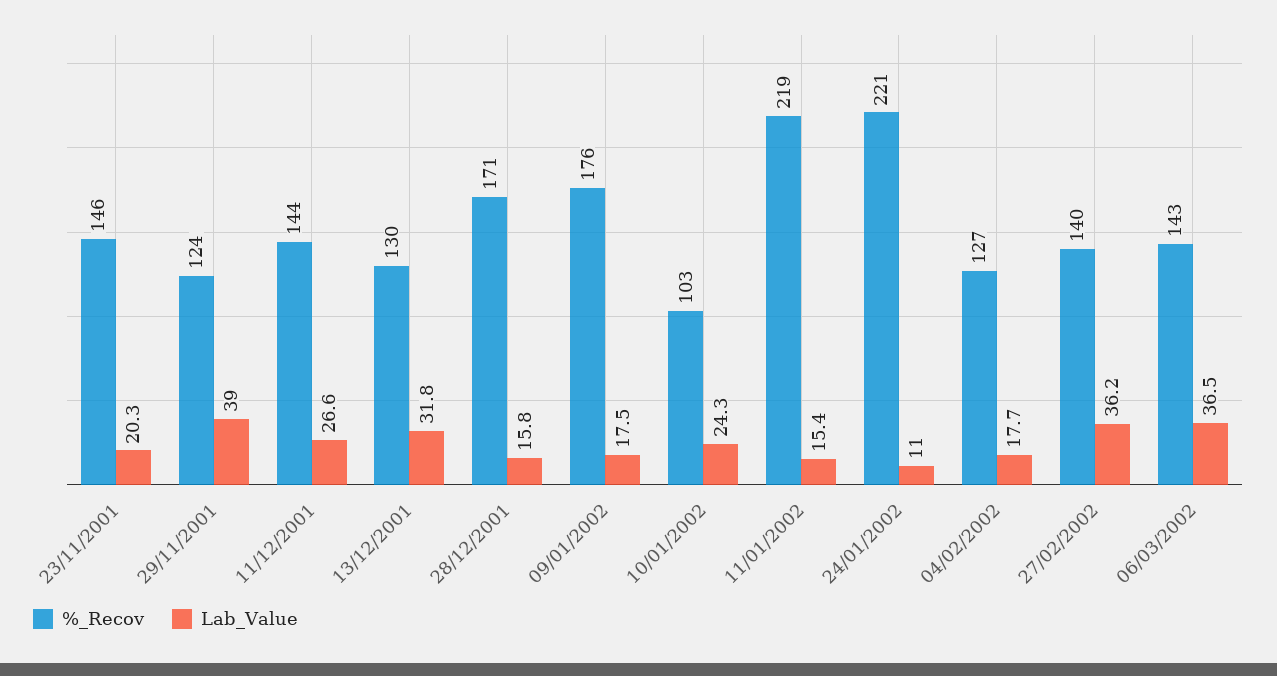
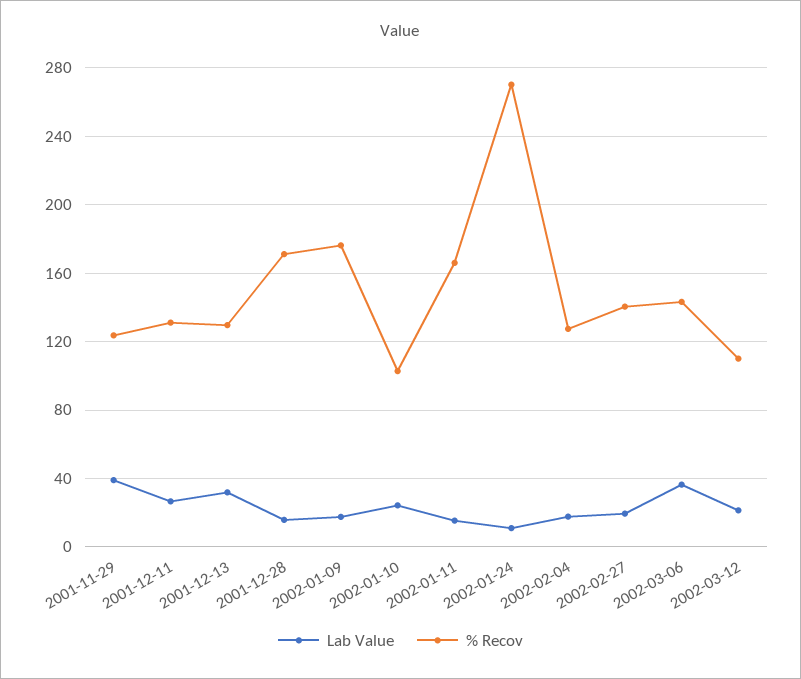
%_Recov, 23/11/2001: 146 -> none
Lab_Value, 23/11/2001: 20.3 -> none
%_Recov, 11/12/2001: 144 -> 130
%_Recov, 11/01/2002: 219 -> 165
%_Recov, 24/01/2002: 221 -> 270
Lab_Value, 27/02/2002: 36.2 -> 20
Lab_Value, 2002-03-12: none -> 20
%_Recov, 2002-03-12: none -> 110

